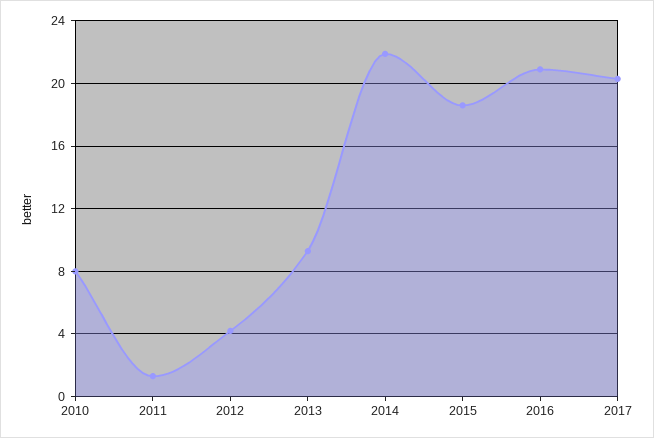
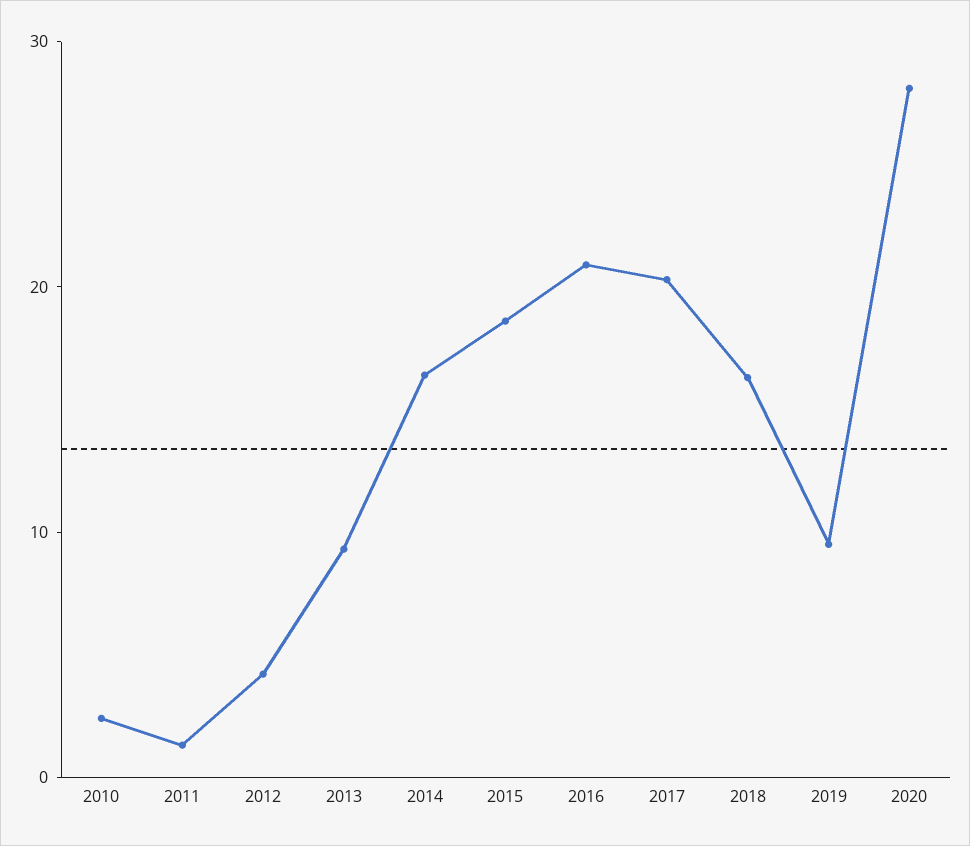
2010: 8 -> 2
2014: 22 -> 16
2018: none -> 16
2019: none -> 10
2020: none -> 28

